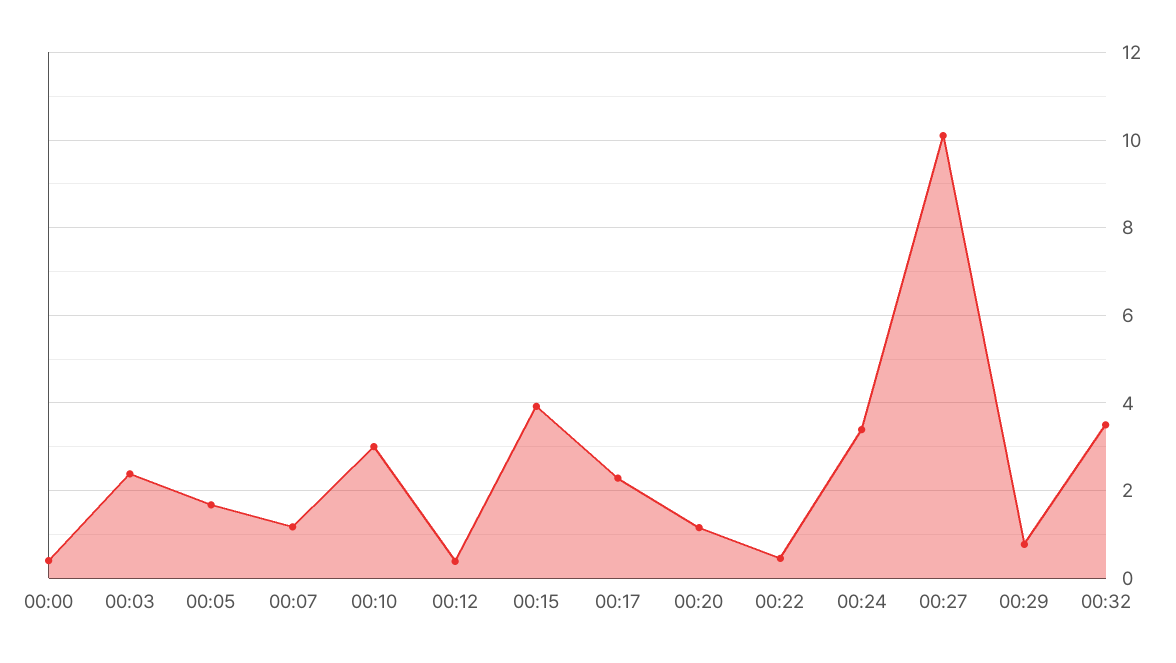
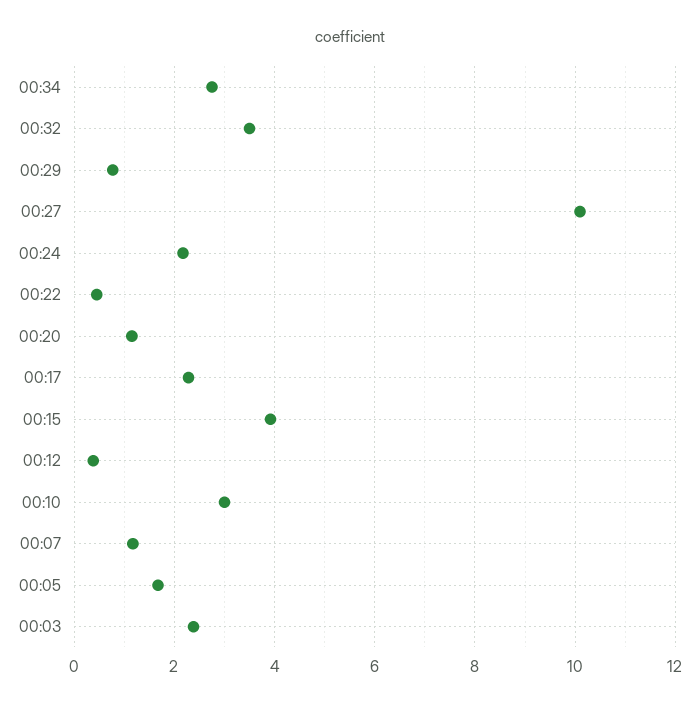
00:00: 0.4 -> none
00:24: 3.4 -> 2.2
00:34: none -> 2.8

